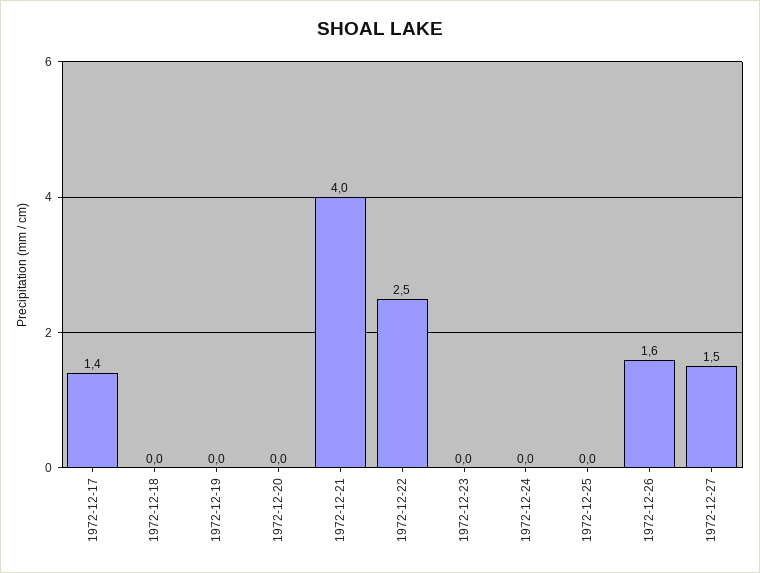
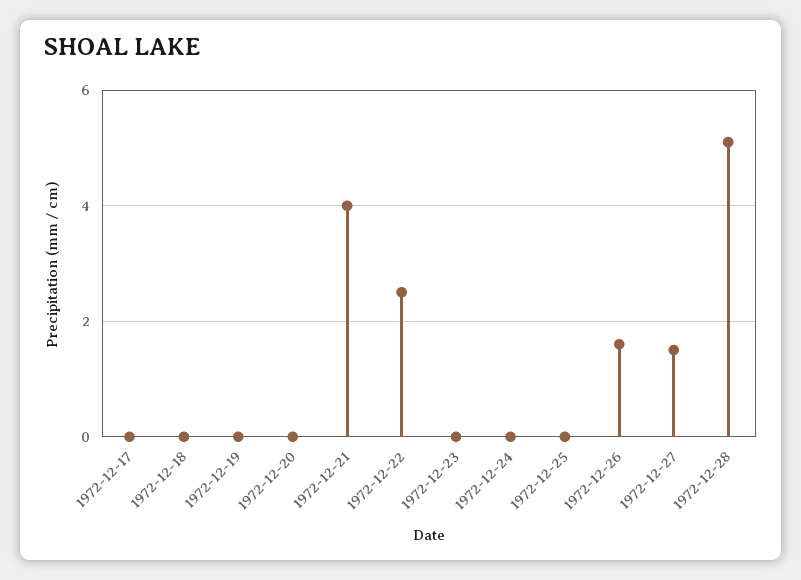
1972-12-17: 1.4 -> 0
1972-12-28: none -> 5

